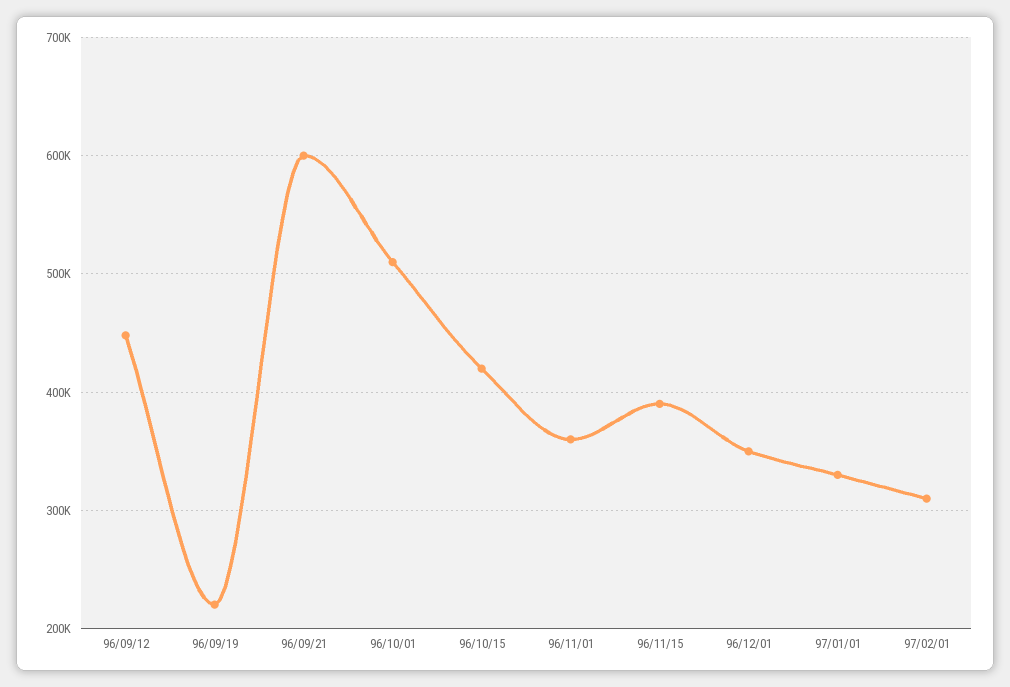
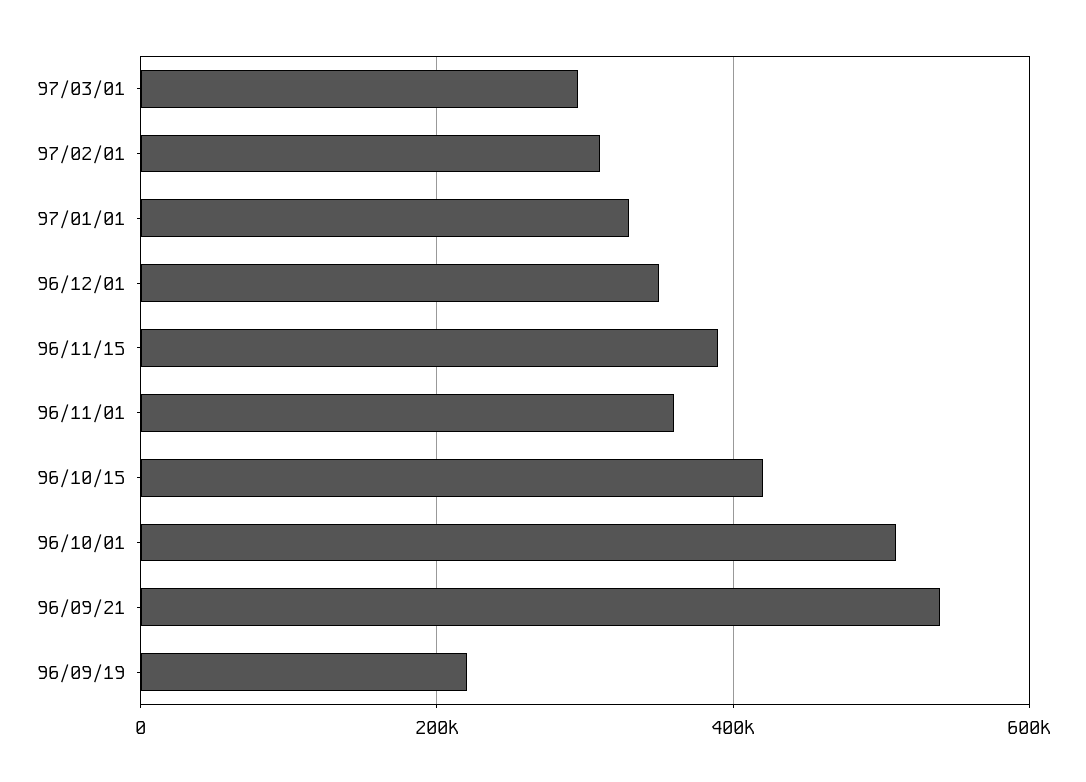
96/09/12: 450000 -> none
96/09/21: 600000 -> 540000
97/03/01: none -> 300000

